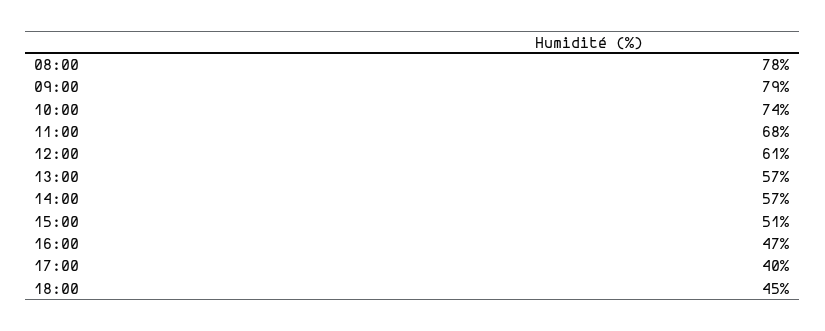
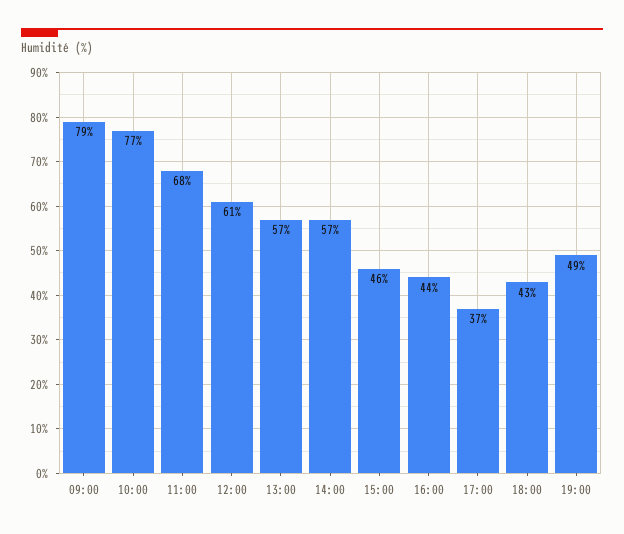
08:00: 78 -> none
10:00: 74 -> 77
15:00: 51 -> 46
16:00: 47 -> 44
17:00: 40 -> 37
18:00: 45 -> 43
19:00: none -> 49

